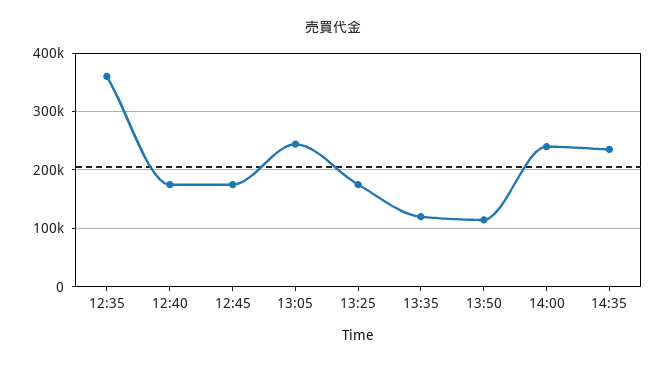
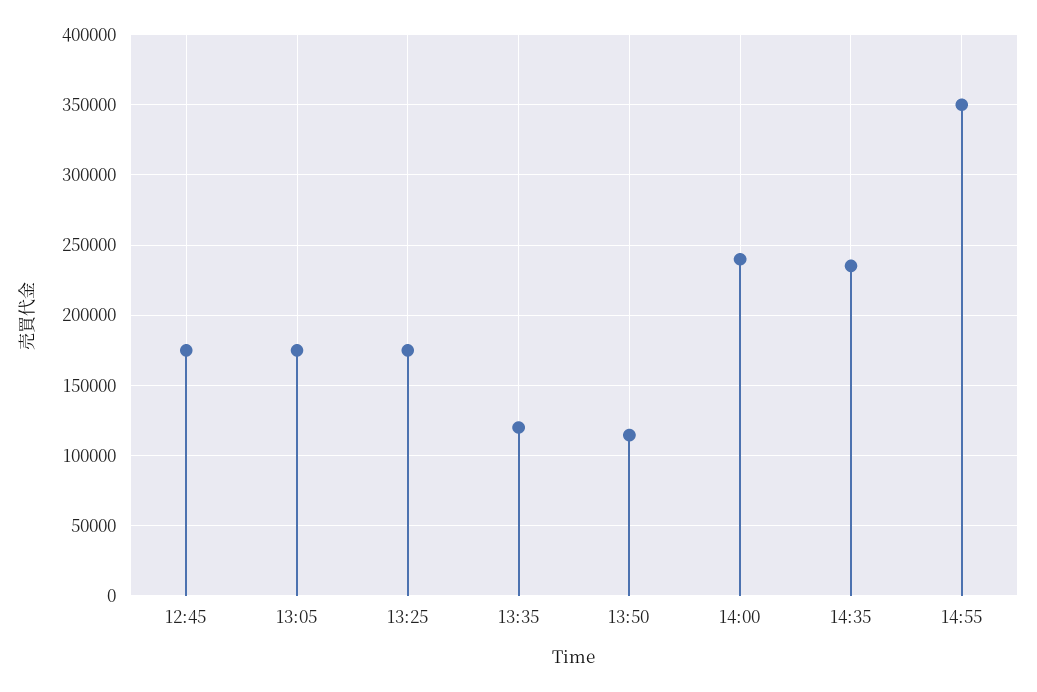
12:35: 360000 -> none
12:40: 180000 -> none
13:05: 240000 -> 175000
14:55: none -> 350000

